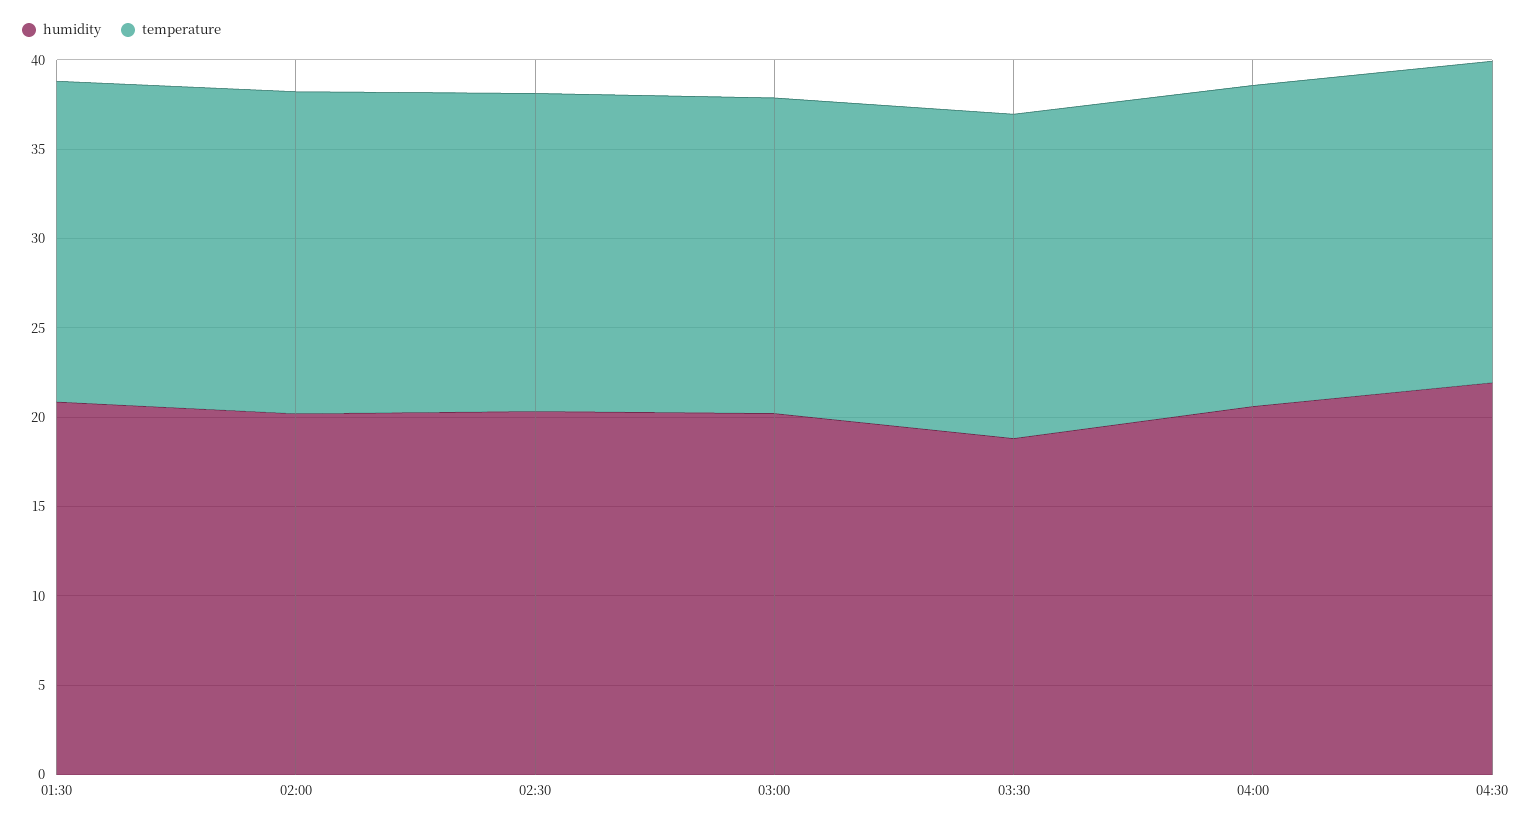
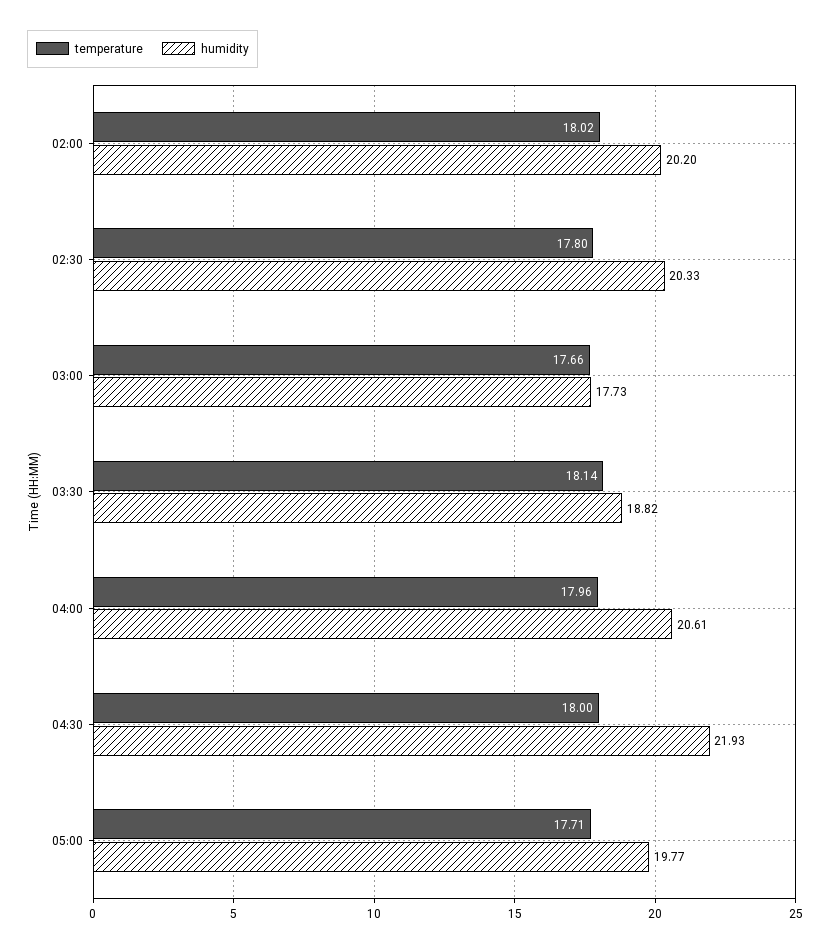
humidity, 01:30: 21 -> none
temperature, 01:30: 18 -> none
humidity, 03:00: 20 -> 17.73
temperature, 05:00: none -> 17.71
humidity, 05:00: none -> 19.77

